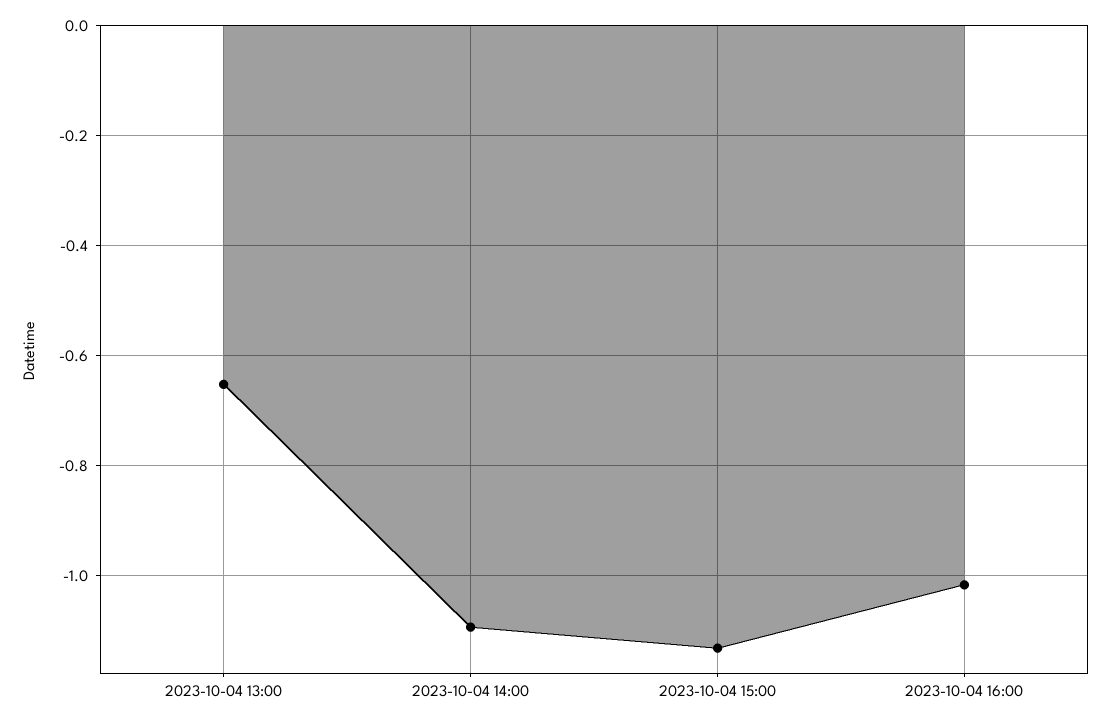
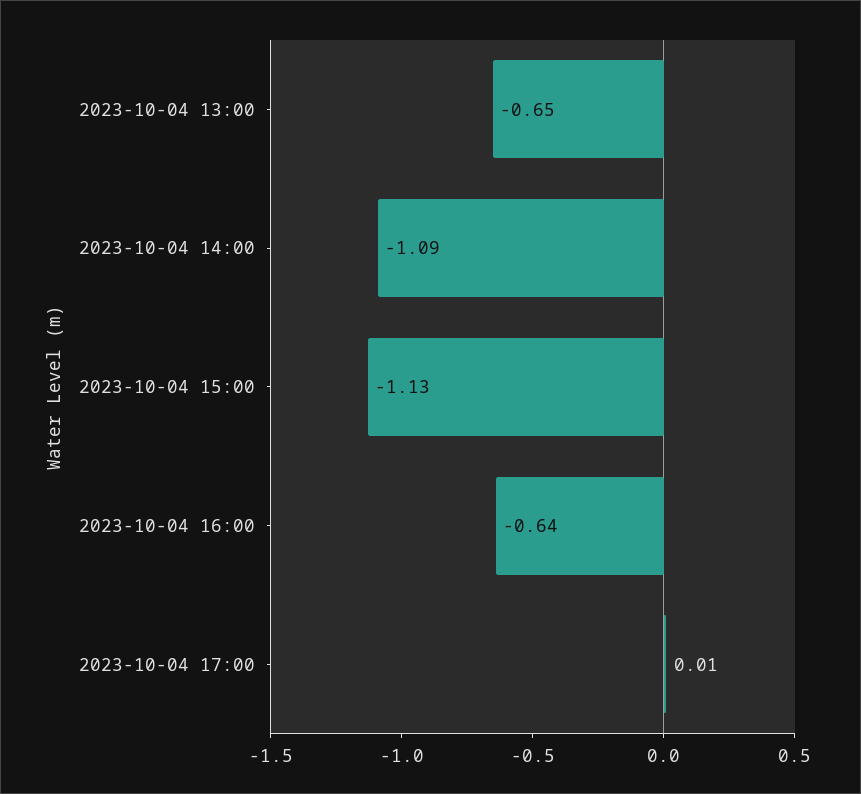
2023-10-04 16:00: -1.02 -> -0.64
2023-10-04 17:00: none -> 0.01

